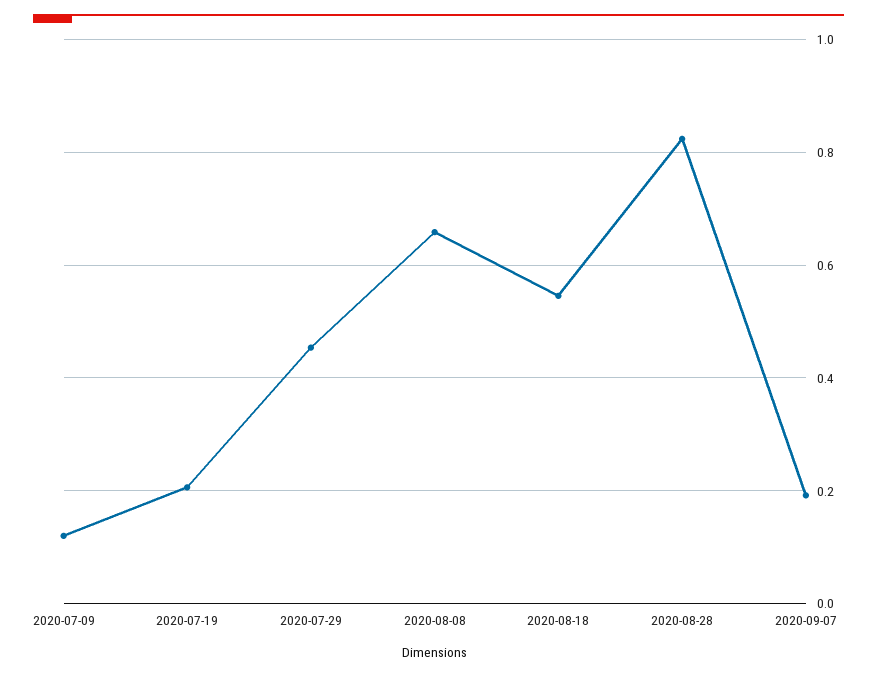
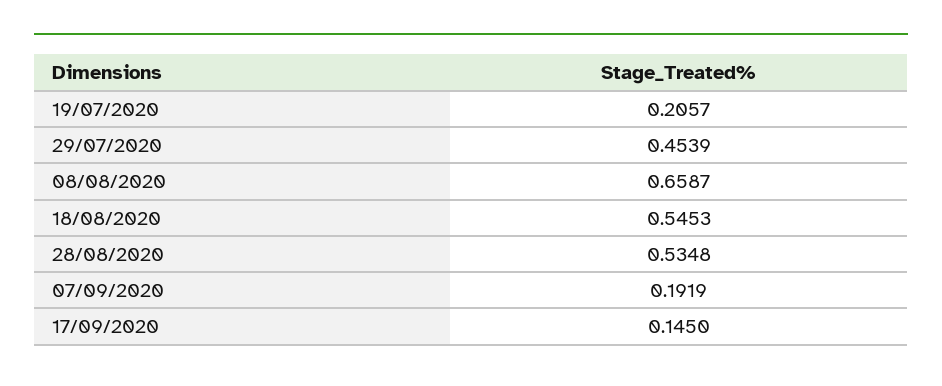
2020-07-09: 0.12 -> none
2020-08-28: 0.82 -> 0.5348
17/09/2020: none -> 0.145

